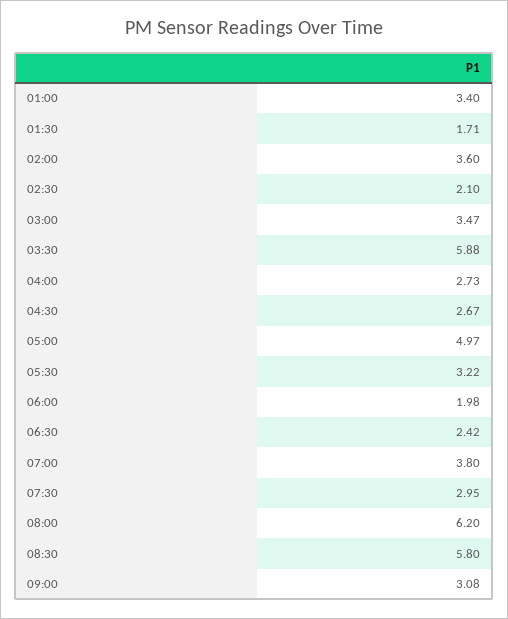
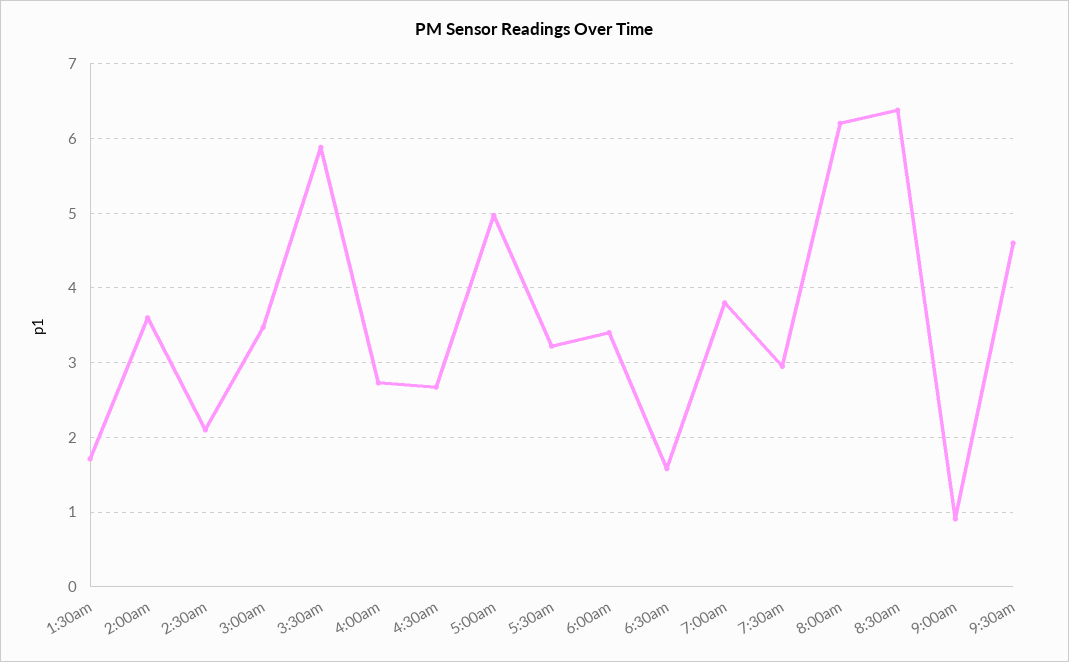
01:00: 3.4 -> none
06:00: 1.98 -> 3.4
06:30: 2.42 -> 1.6
08:30: 5.8 -> 6.4
09:00: 3.08 -> 0.9
9:30am: none -> 4.6

